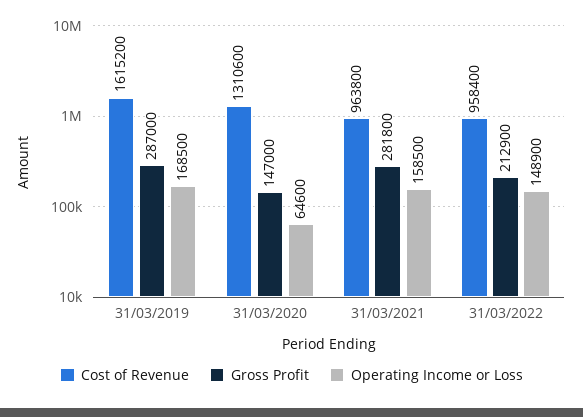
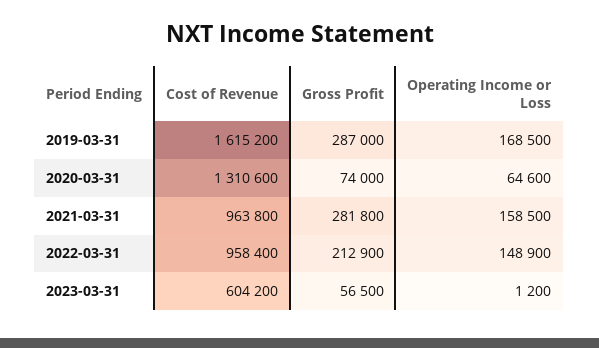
Gross Profit, 31/03/2020: 147000 -> 74000
Cost of Revenue, 2023-03-31: none -> 604200
Gross Profit, 2023-03-31: none -> 56500
Operating Income or Loss, 2023-03-31: none -> 1200

